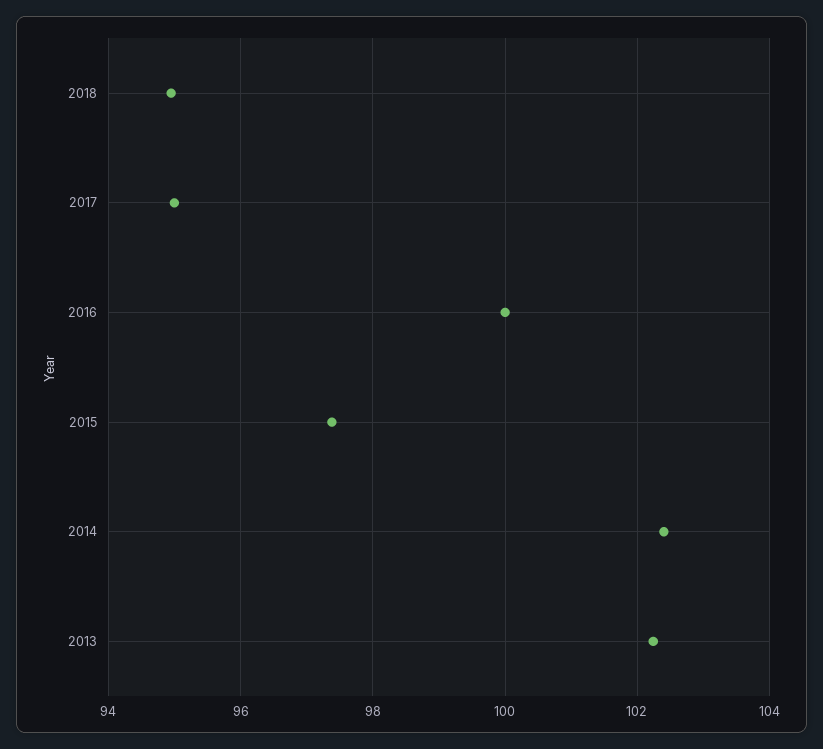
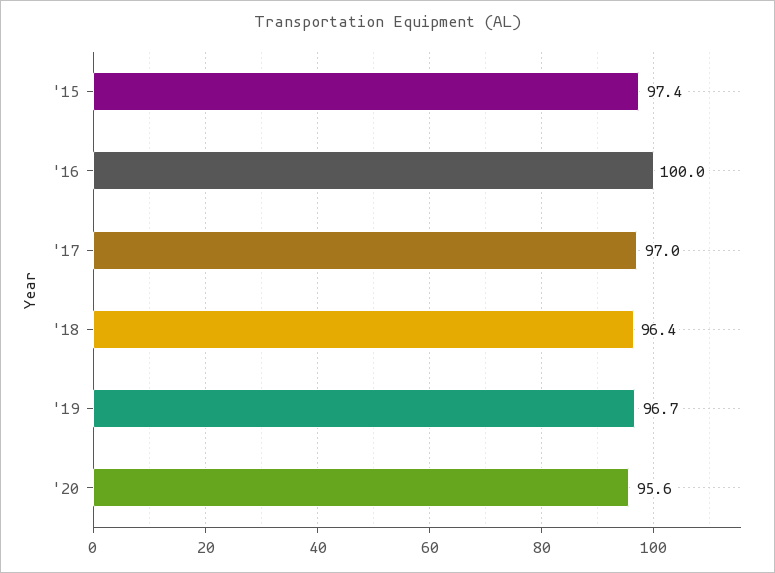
2018: 95 -> 96.4
2017: 95 -> 97
2014: 102.4 -> none
2013: 102.2 -> none
'19: none -> 96.7
'20: none -> 95.6

